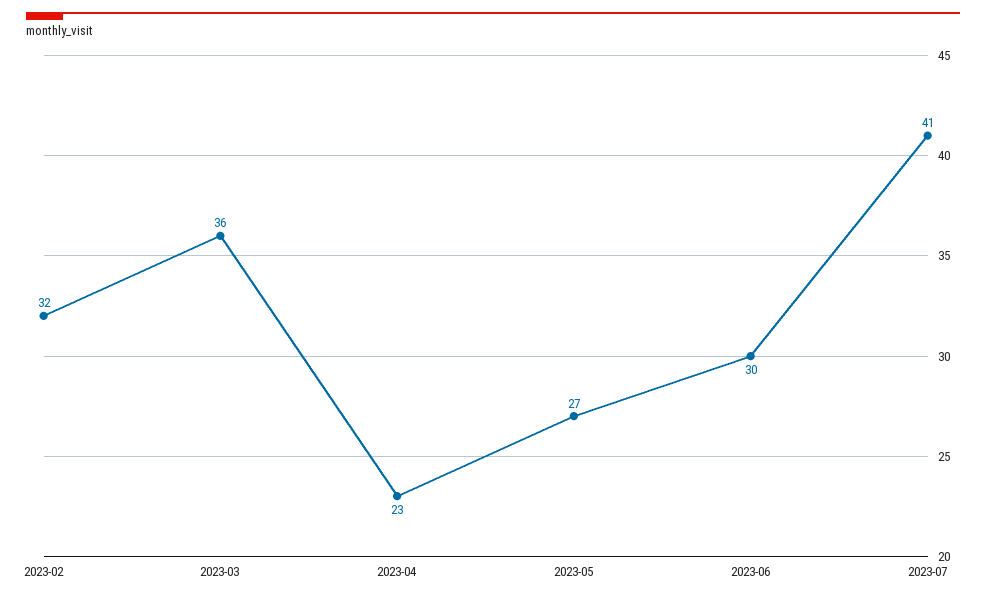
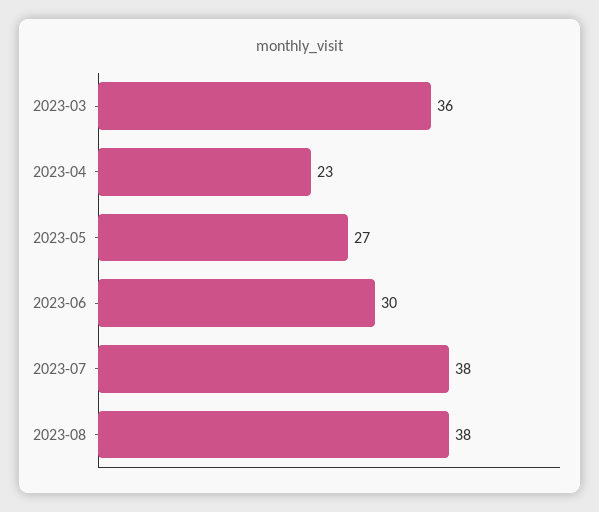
2023-02: 32 -> none
2023-07: 41 -> 38
2023-08: none -> 38

